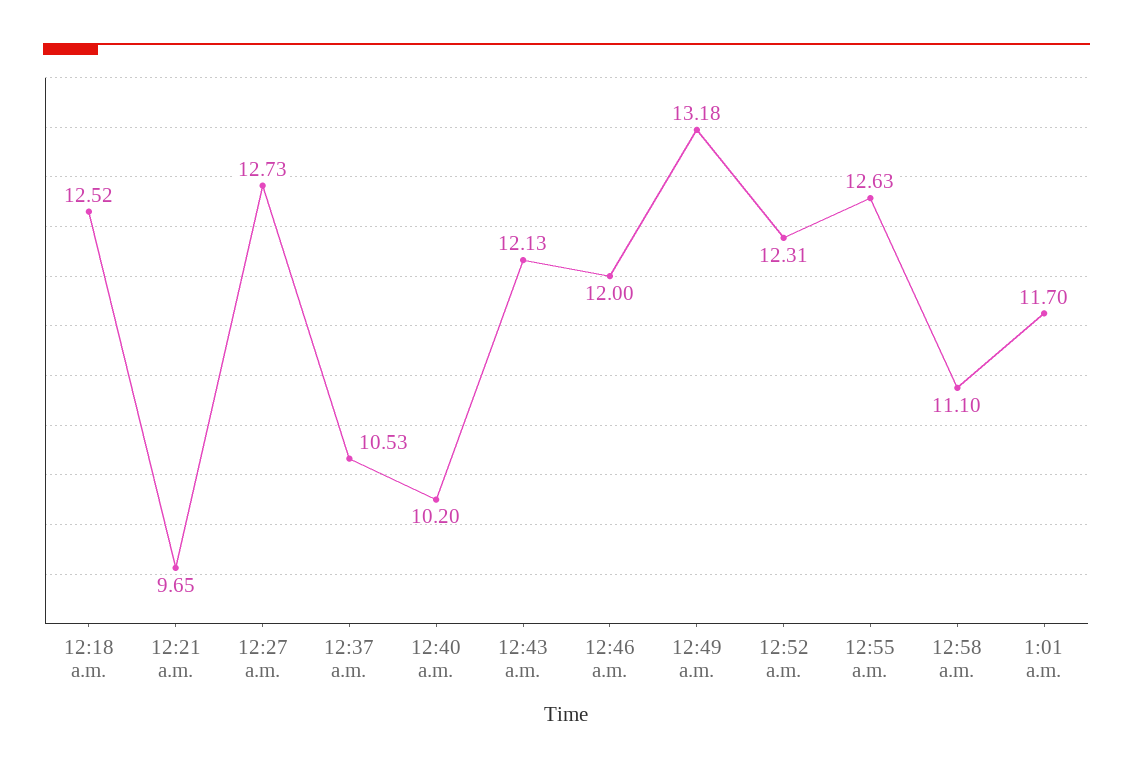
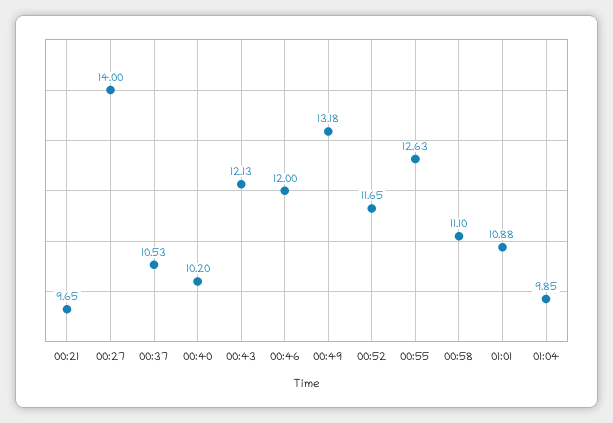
12:18 a.m.: 12.52 -> none
12:27 a.m.: 12.73 -> 14
12:52 a.m.: 12.31 -> 11.65
1:01 a.m.: 11.7 -> 10.88
01:04: none -> 9.85

